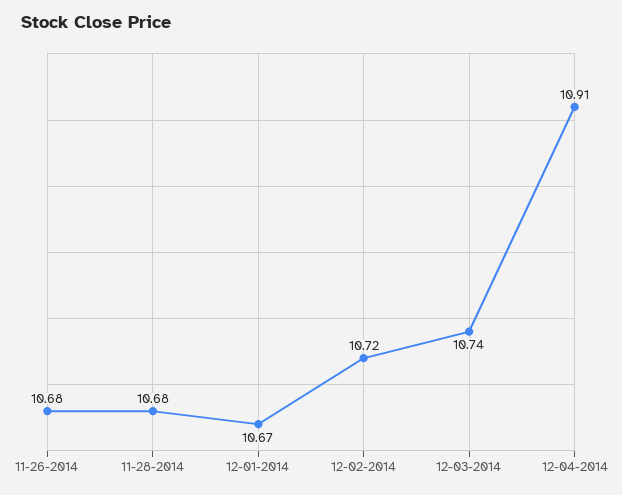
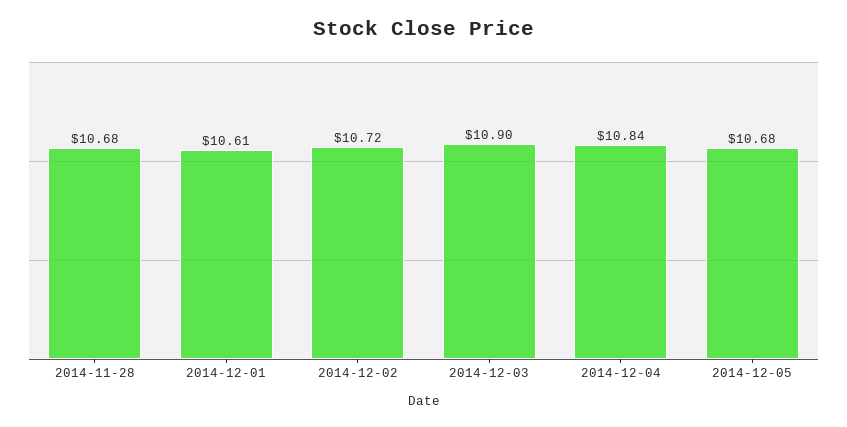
11-26-2014: 10.68 -> none
12-01-2014: 10.67 -> 10.61
12-03-2014: 10.74 -> 10.9
12-04-2014: 10.91 -> 10.84
2014-12-05: none -> 10.68

